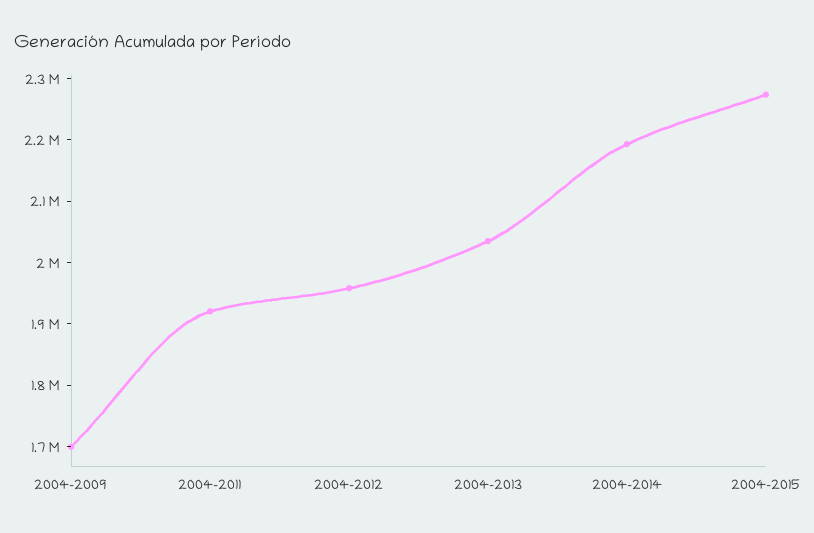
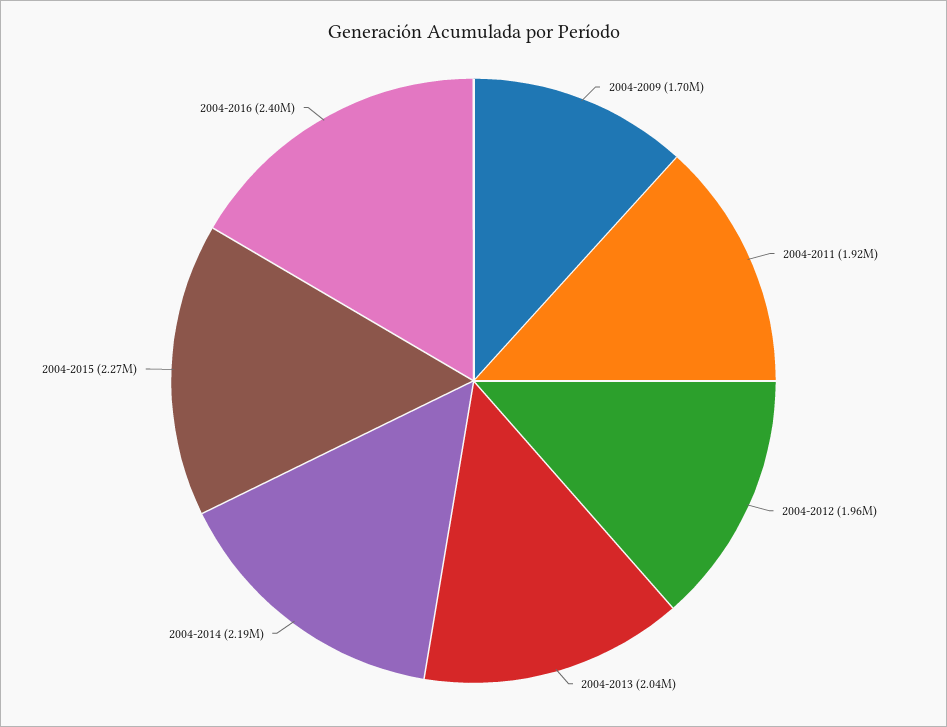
2004-2016: none -> 2400000

